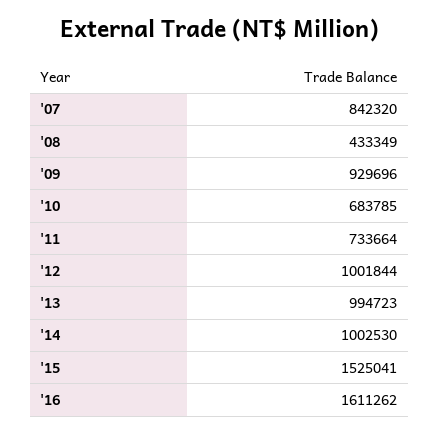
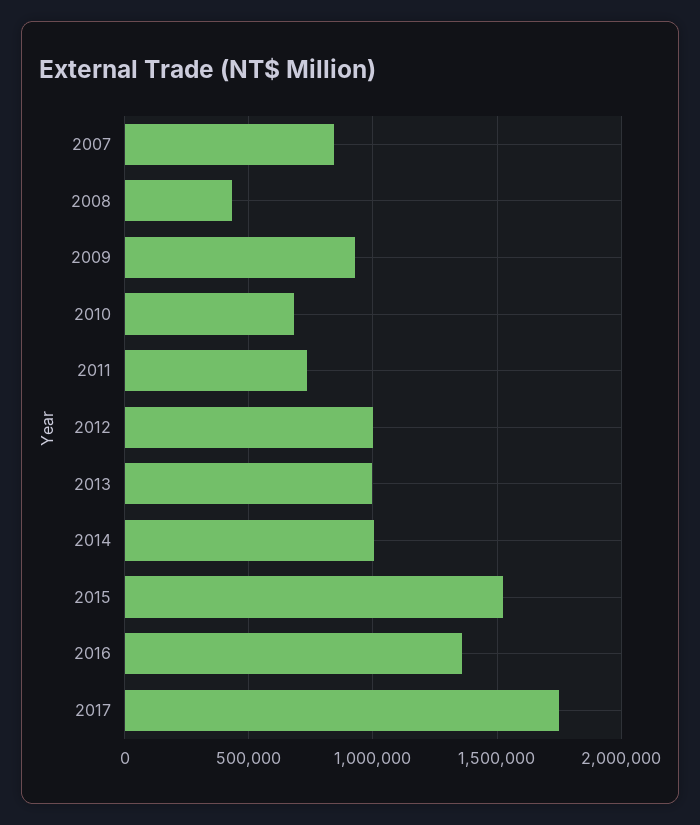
'16: 1611262 -> 1350000
2017: none -> 1750000

